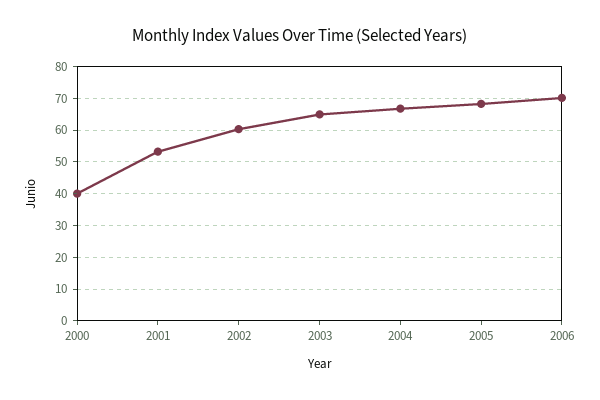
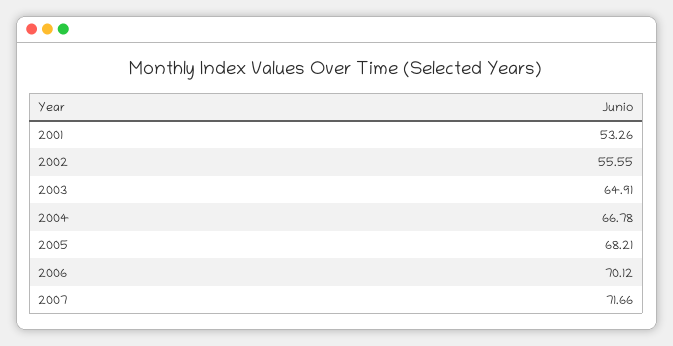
2000: 40 -> none
2002: 60 -> 55.55
2007: none -> 71.66

